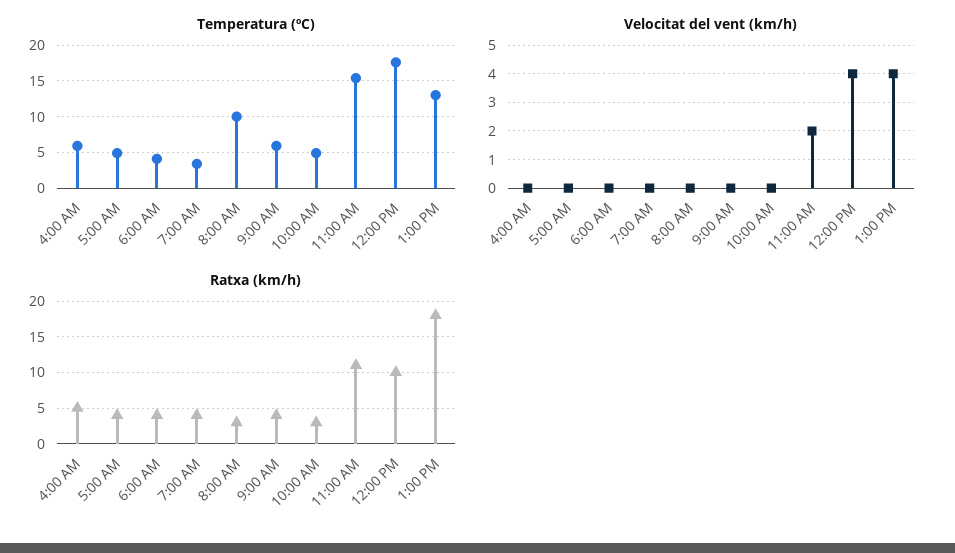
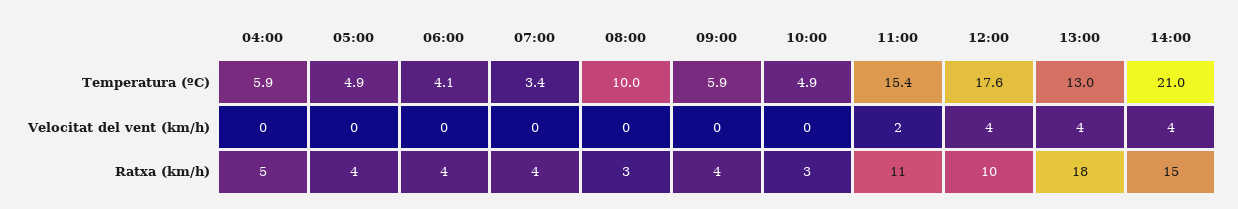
Temperatura (ºC), 14:00: none -> 21
Velocitat del vent (km/h), 14:00: none -> 4
Ratxa (km/h), 14:00: none -> 15

